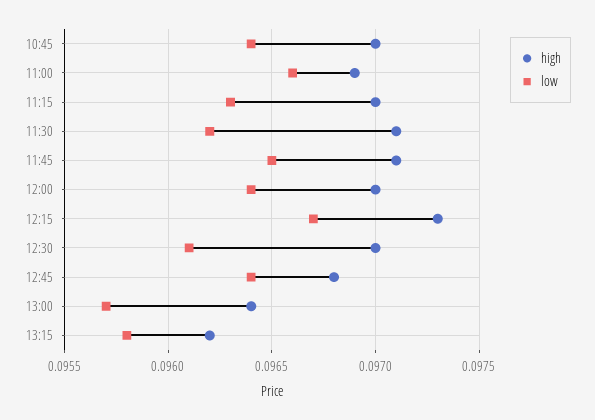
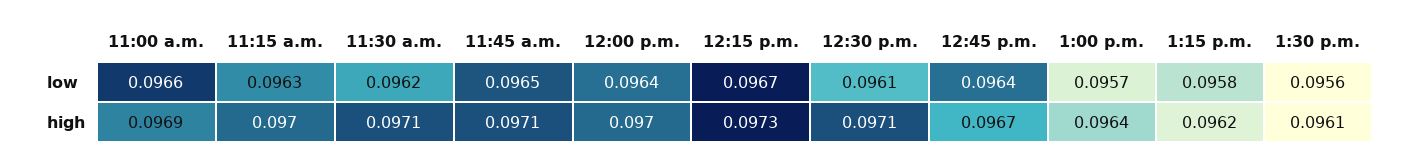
high, 10:45: 0.097 -> none
low, 10:45: 0.0964 -> none
high, 12:30: 0.097 -> 0.0971
high, 12:45: 0.0968 -> 0.0967
low, 1:30 p.m.: none -> 0.0956
high, 1:30 p.m.: none -> 0.0961

